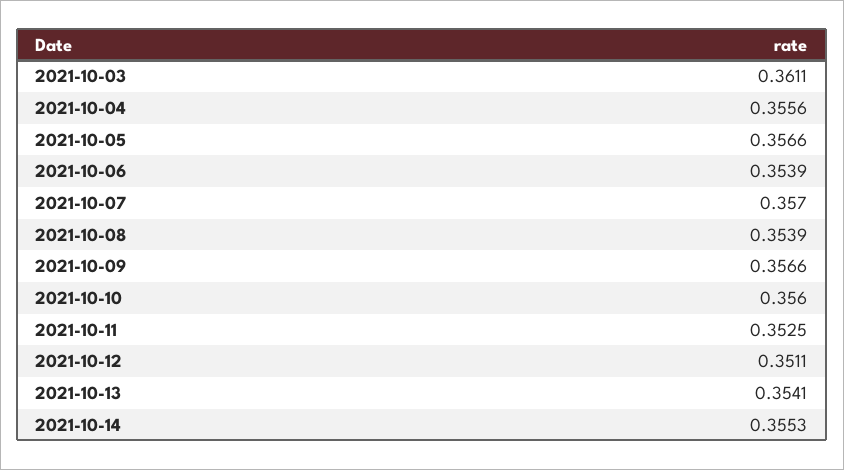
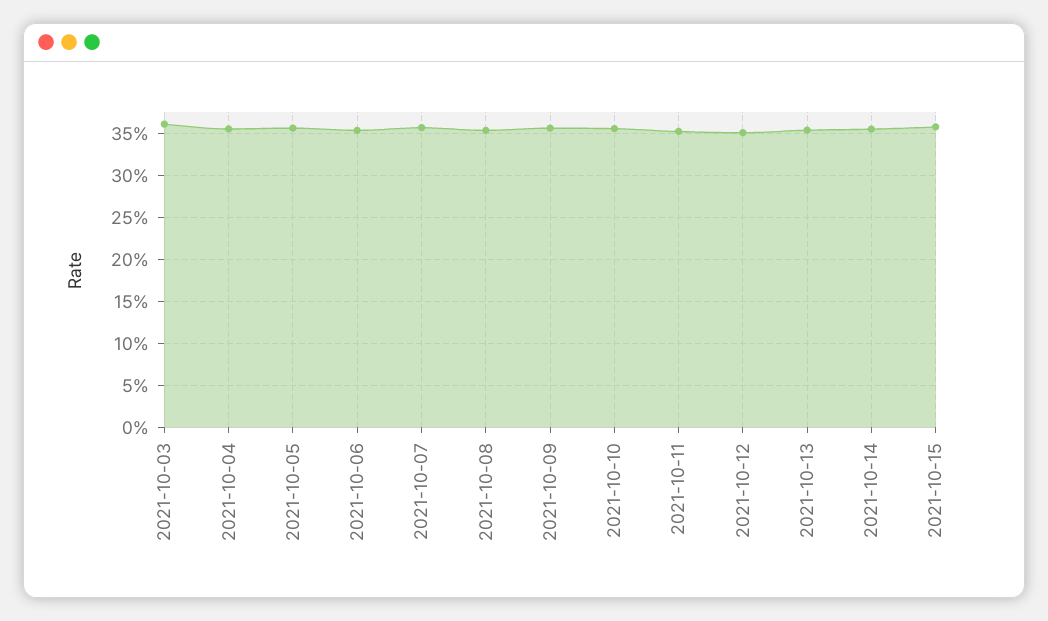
2021-10-15: none -> 0.36

